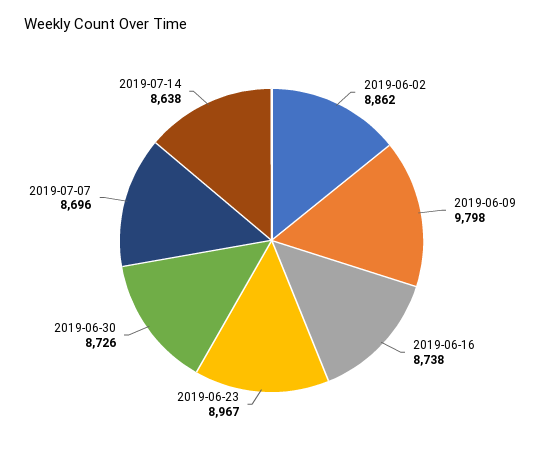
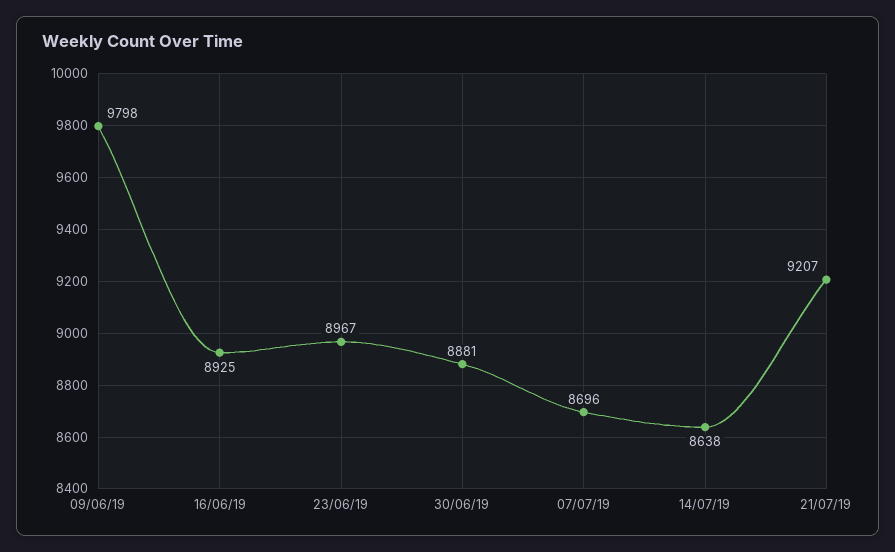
2019-06-02: 8862 -> none
2019-06-16: 8738 -> 8925
2019-06-30: 8726 -> 8881
21/07/19: none -> 9207

